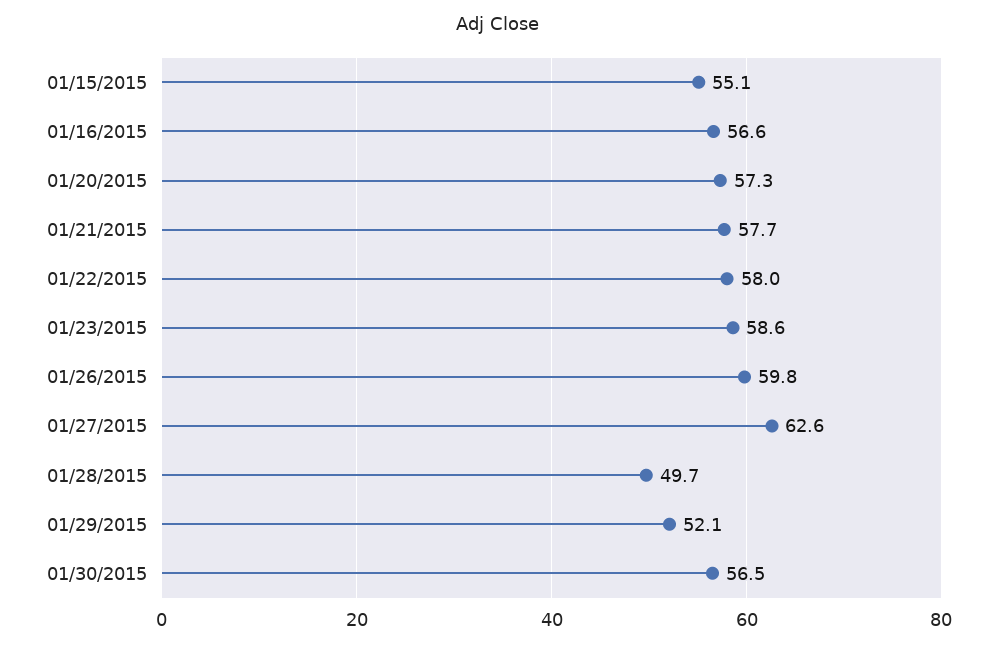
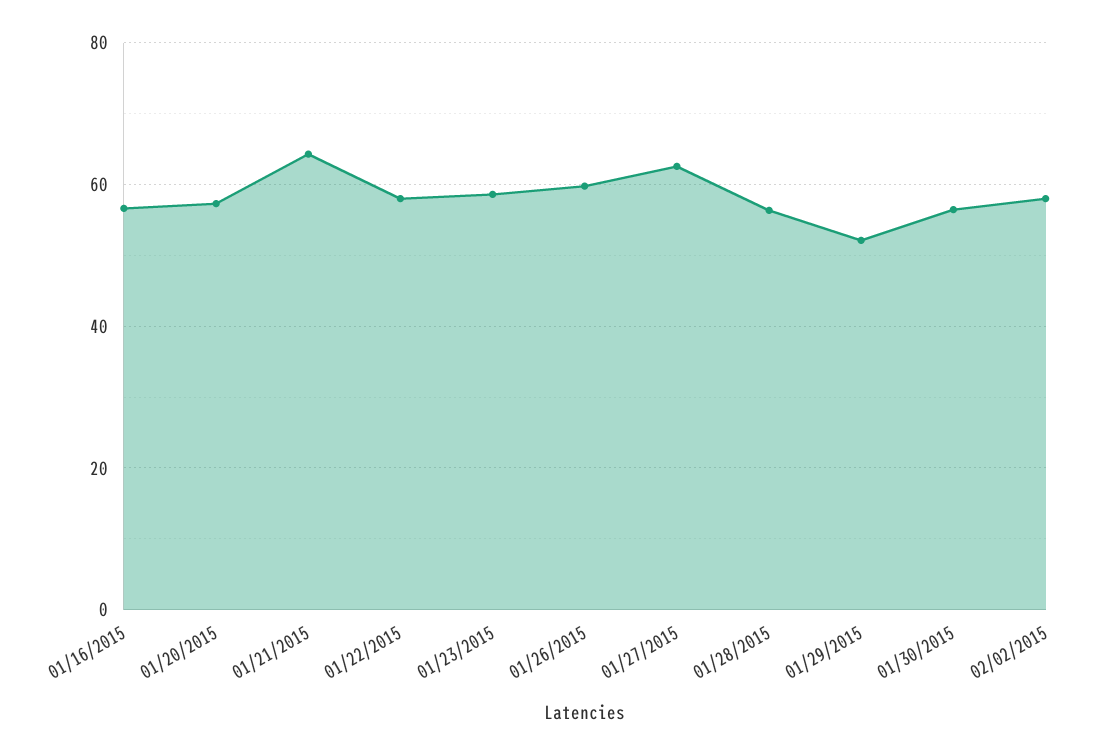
01/15/2015: 55.1 -> none
01/21/2015: 57.7 -> 64
01/28/2015: 49.7 -> 56
02/02/2015: none -> 58

